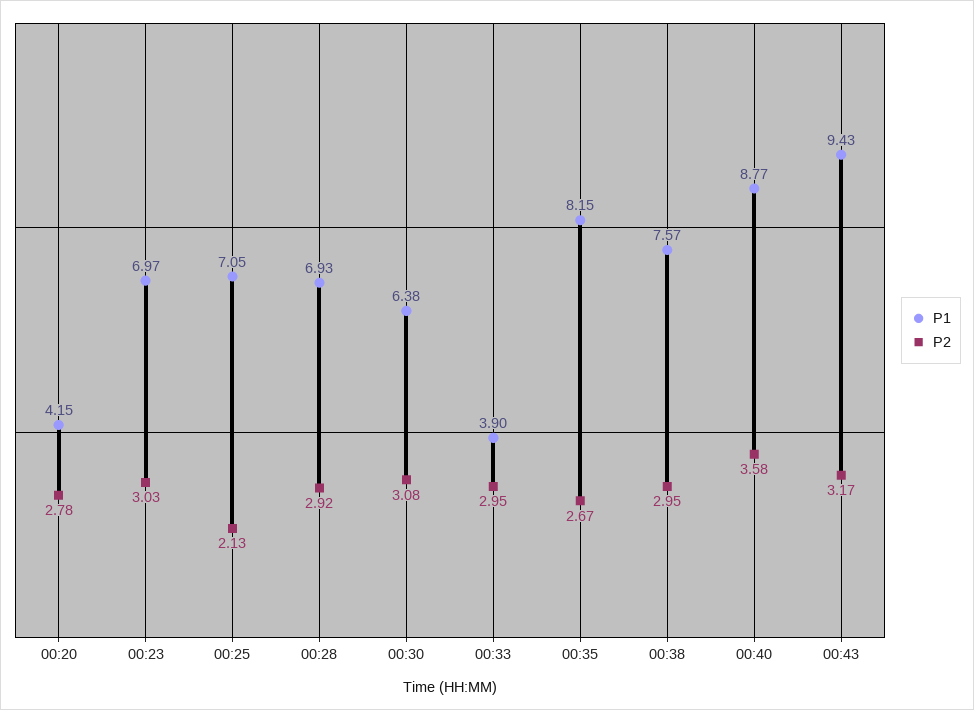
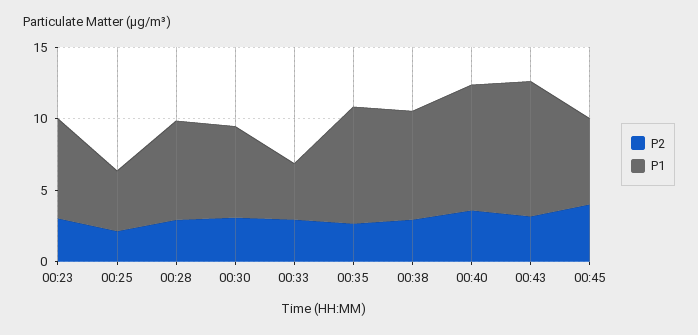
P1, 00:20: 4.15 -> none
P2, 00:20: 2.78 -> none
P1, 00:25: 7.05 -> 4
P2, 00:45: none -> 4
P1, 00:45: none -> 6

